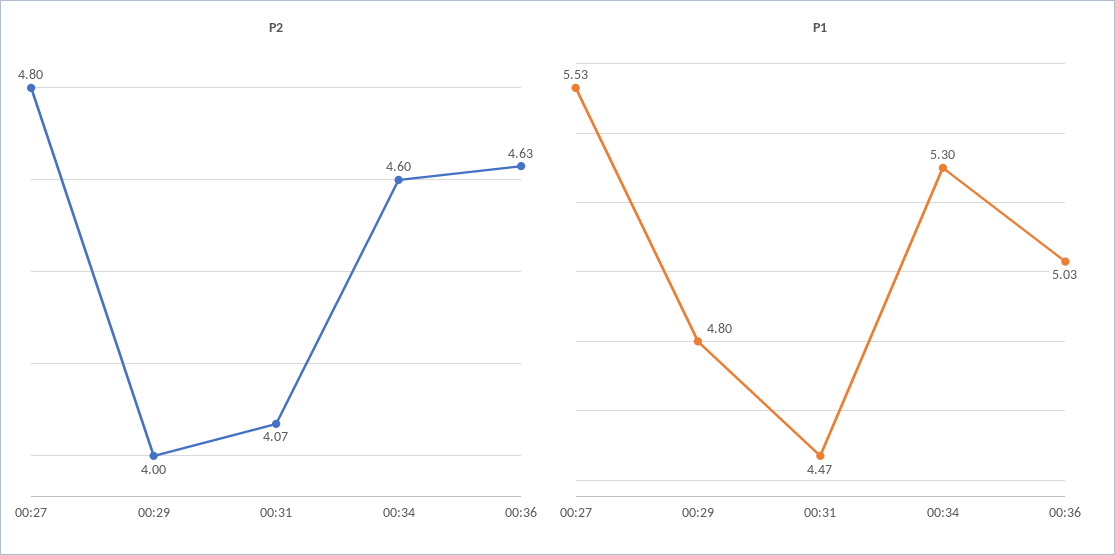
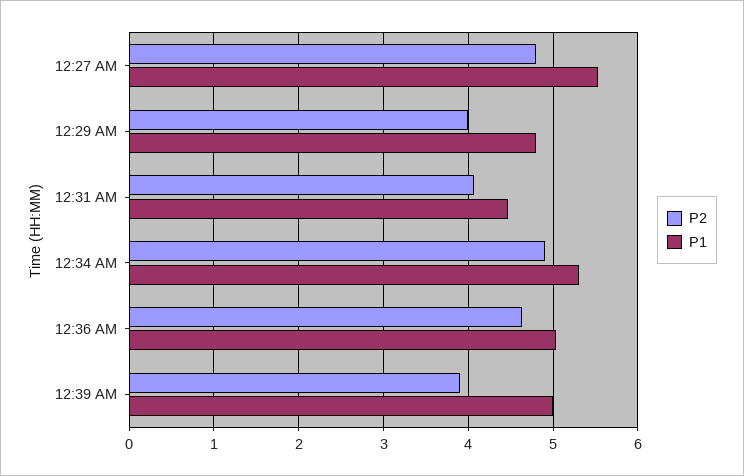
P2, 00:34: 4.6 -> 4.9
P2, 12:39 AM: none -> 3.9
P1, 12:39 AM: none -> 5

